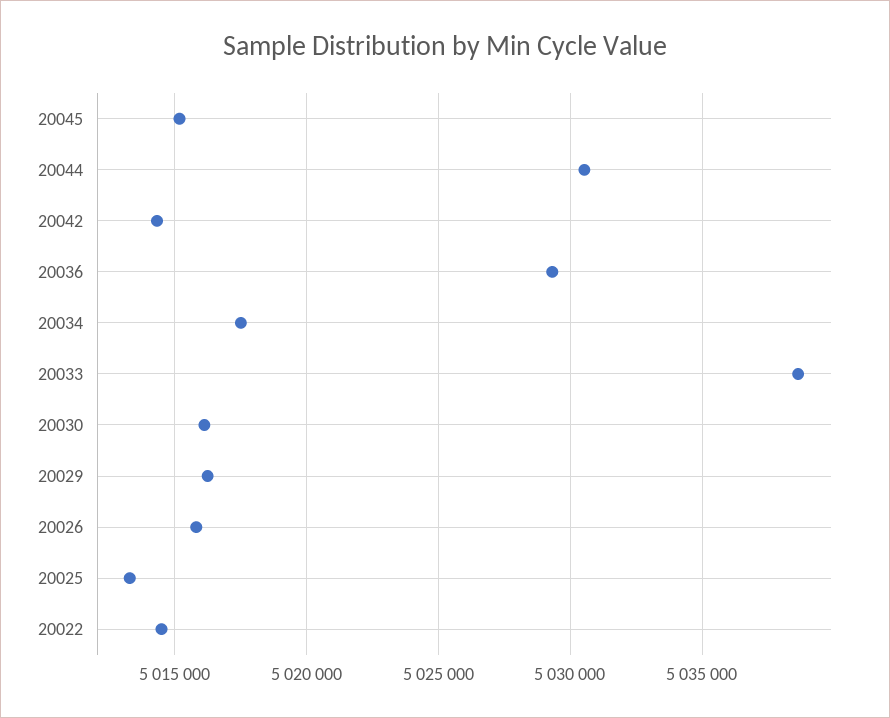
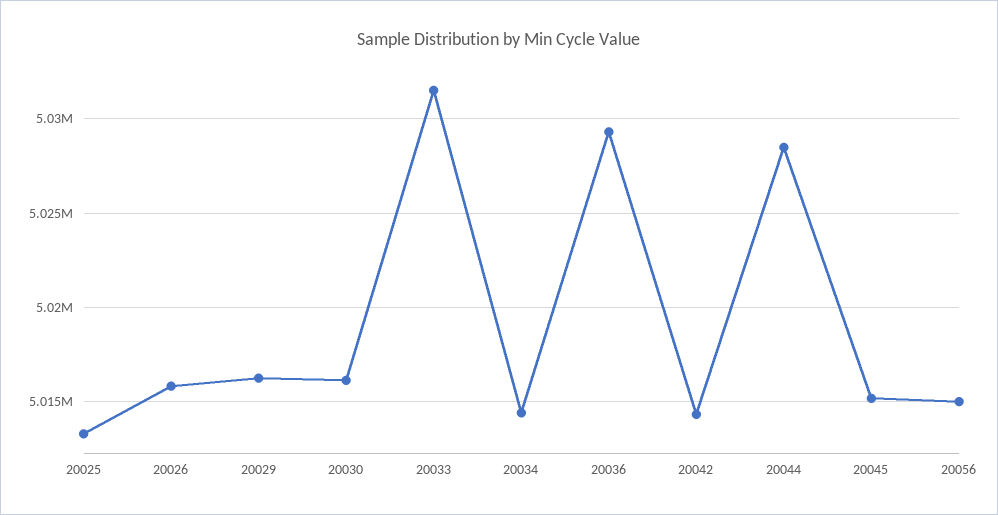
20044: 5030500 -> 5028500
20034: 5017500 -> 5014500
20033: 5038500 -> 5031500
20022: 5014500 -> none
20056: none -> 5015000

